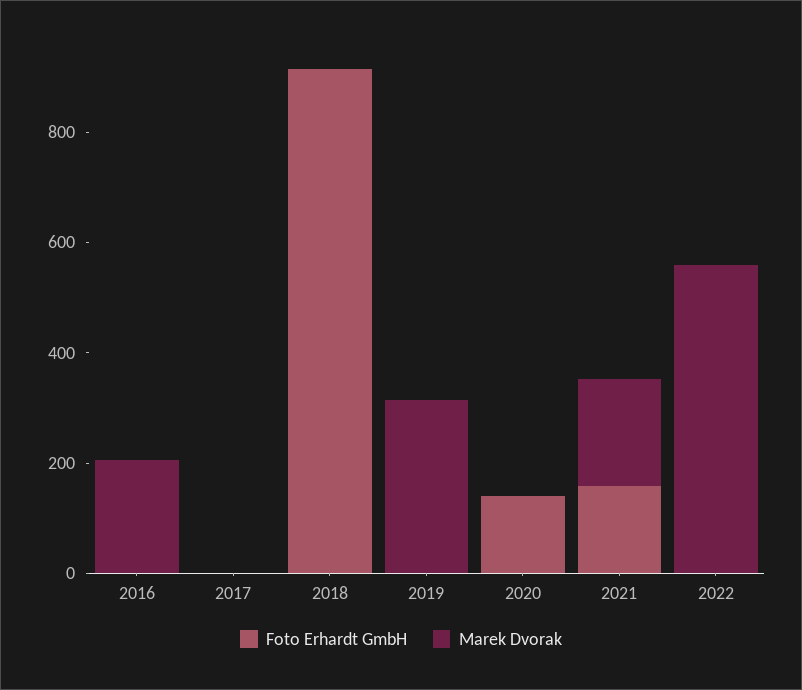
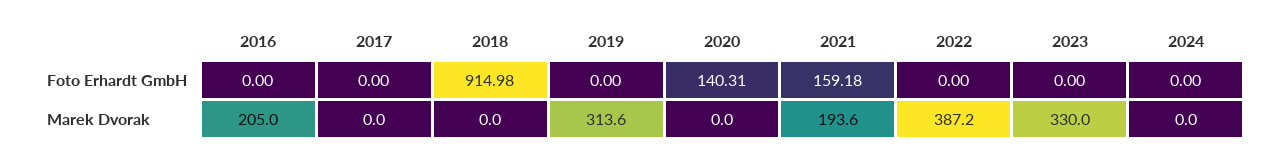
Marek Dvorak, 2022: 550 -> 387.2
Foto Erhardt GmbH, 2023: none -> 0
Foto Erhardt GmbH, 2024: none -> 0
Marek Dvorak, 2023: none -> 330
Marek Dvorak, 2024: none -> 0

